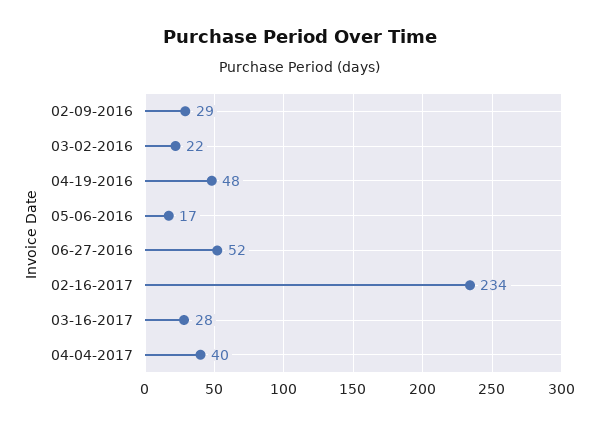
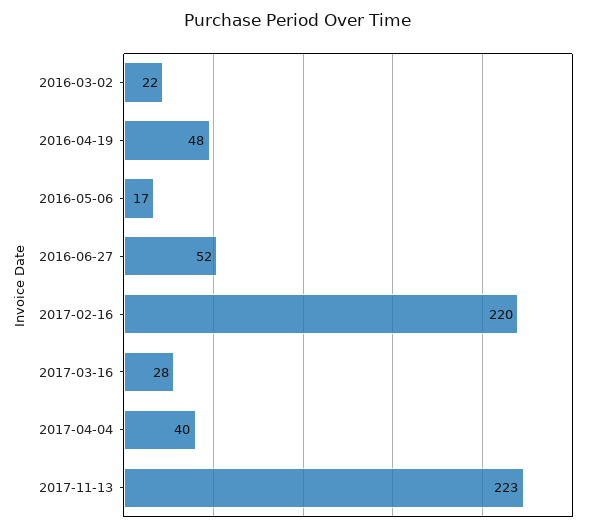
02-09-2016: 29 -> none
02-16-2017: 234 -> 220
2017-11-13: none -> 223

